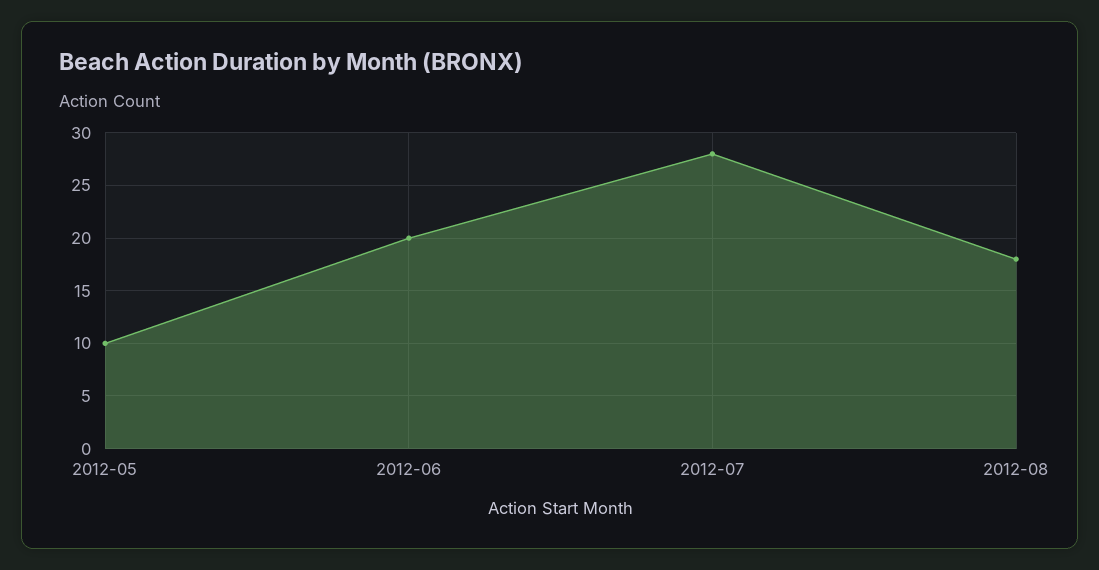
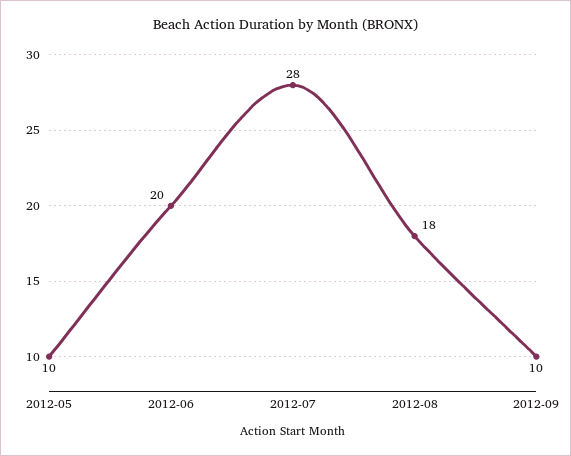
2012-09: none -> 10

